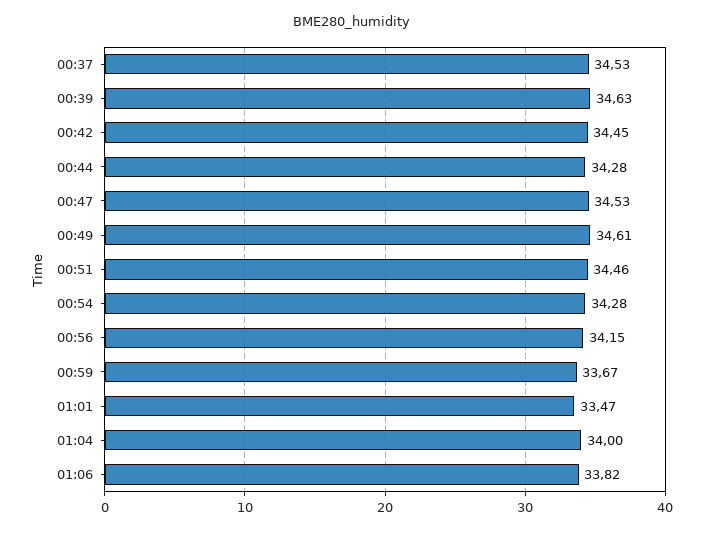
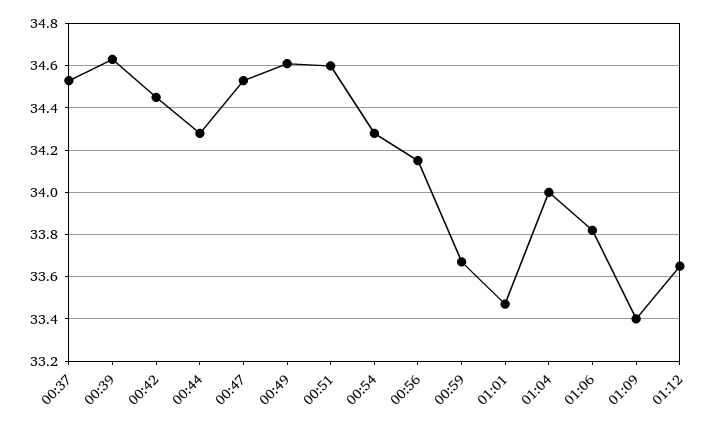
00:51: 34.46 -> 34.6
01:09: none -> 33.4
01:12: none -> 33.65

